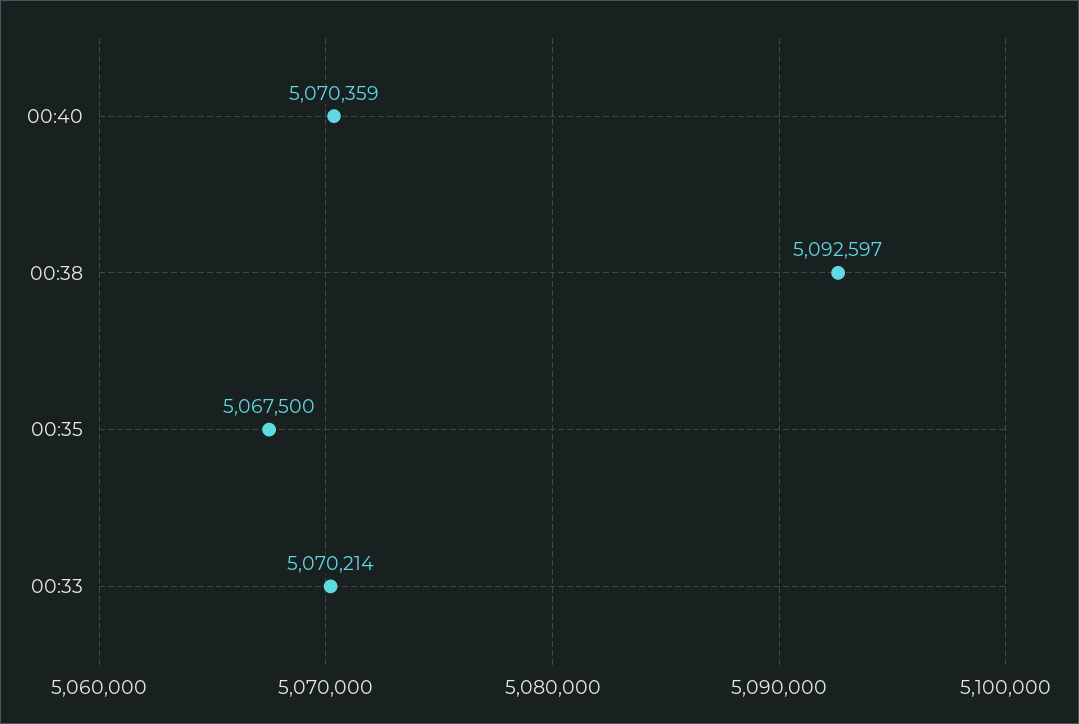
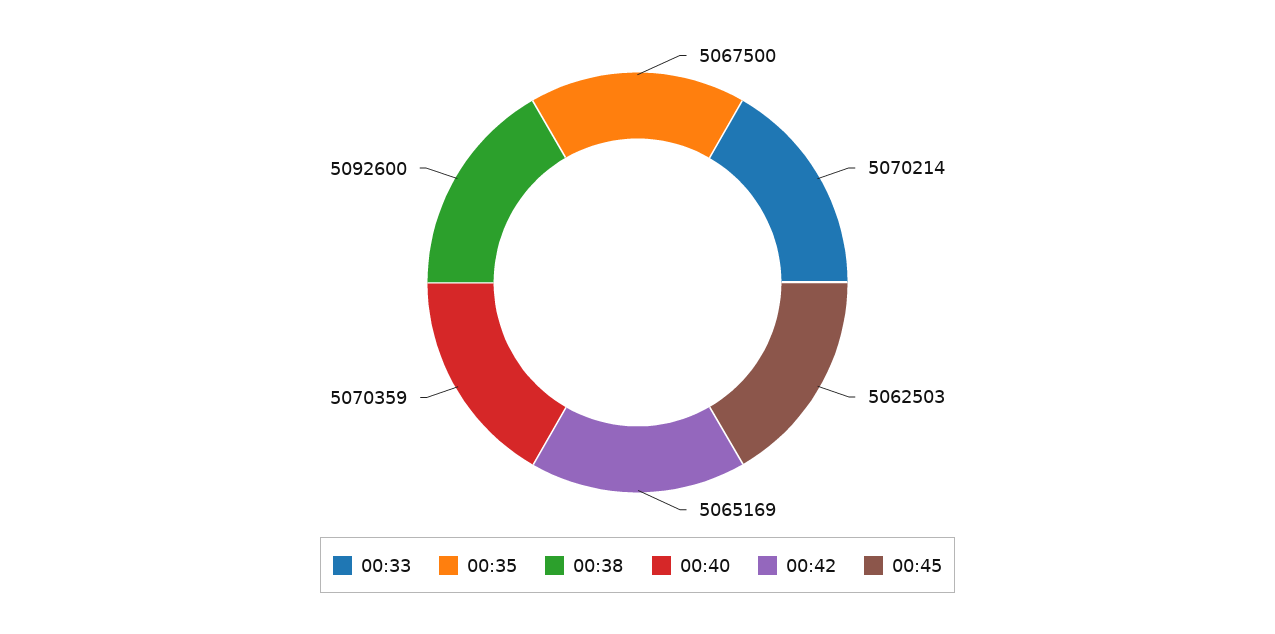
00:38: 5092597 -> 5092600
00:42: none -> 5065169
00:45: none -> 5062503

